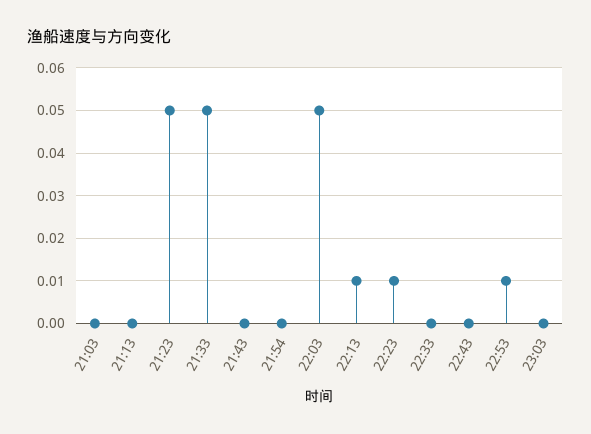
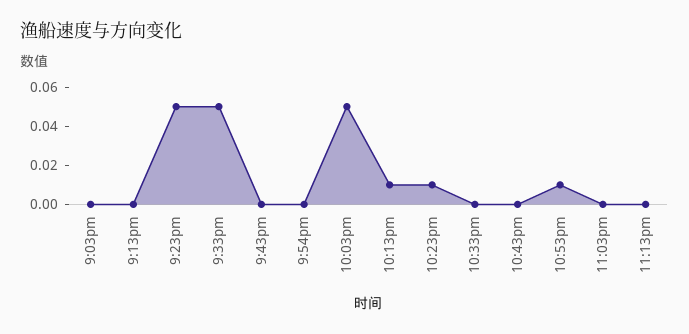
11:13pm: none -> 0

